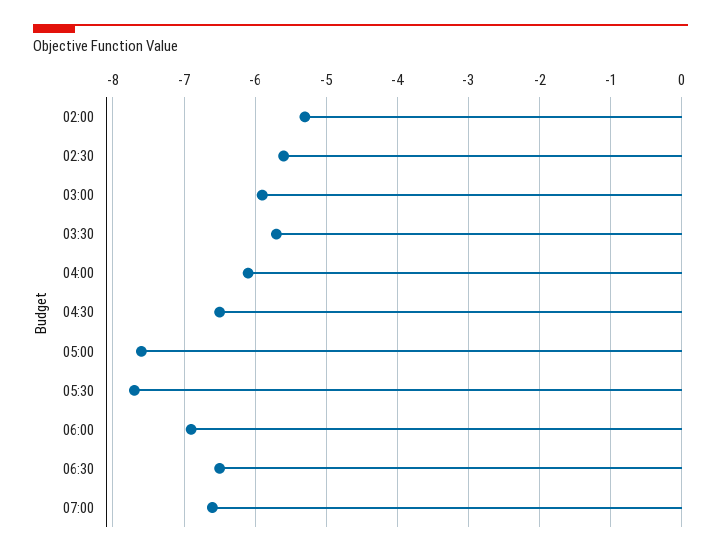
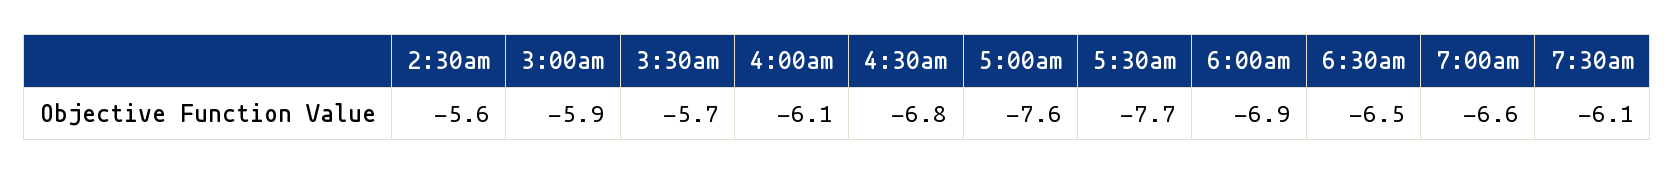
02:00: -5.3 -> none
04:30: -6.5 -> -6.8
7:30am: none -> -6.1

